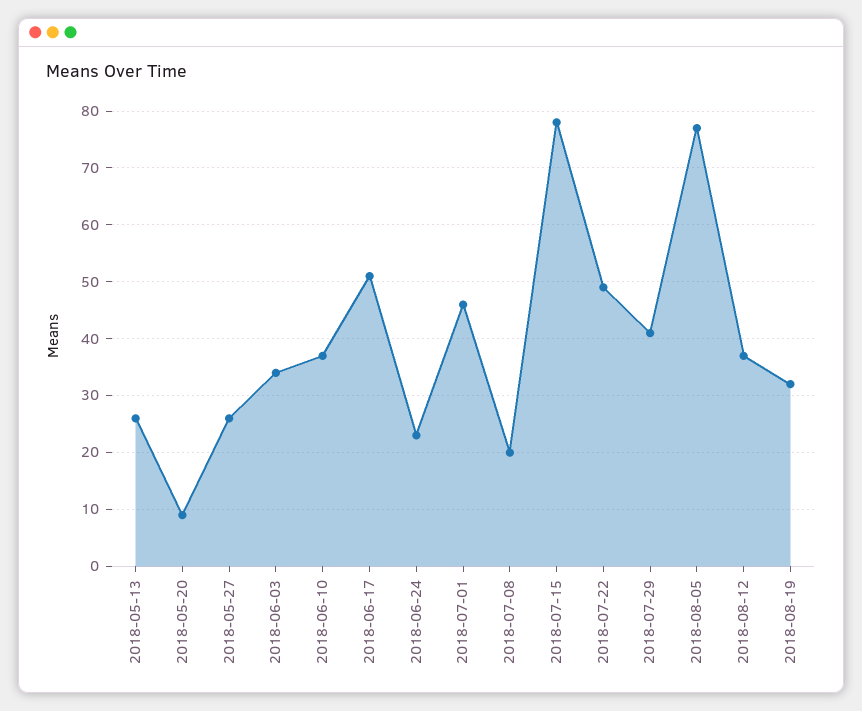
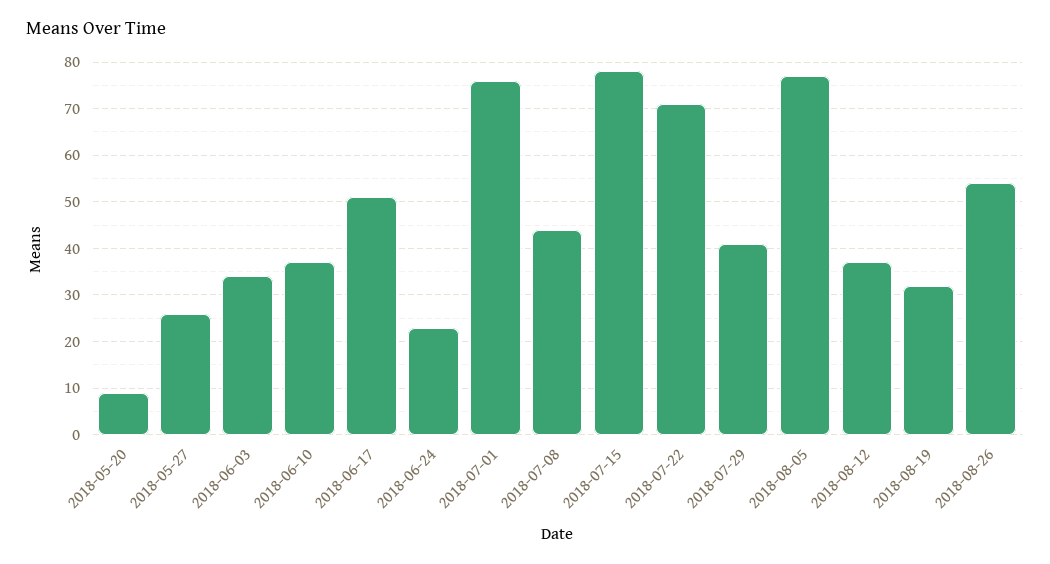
2018-05-13: 25 -> none
2018-07-01: 45 -> 75
2018-07-08: 20 -> 45
2018-07-22: 50 -> 70
2018-08-26: none -> 55

